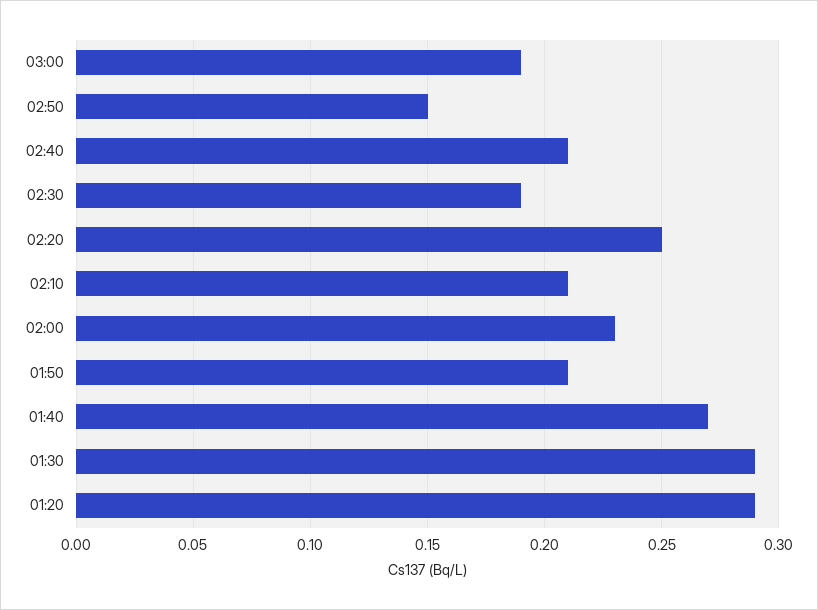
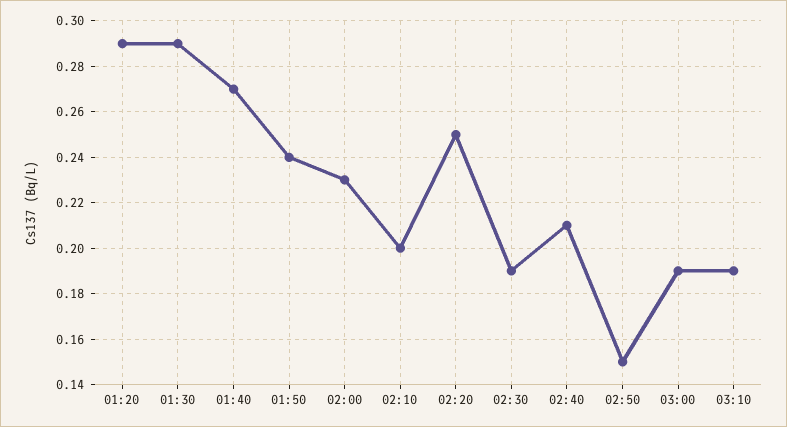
02:10: 0.21 -> 0.2
01:50: 0.21 -> 0.24
03:10: none -> 0.19

